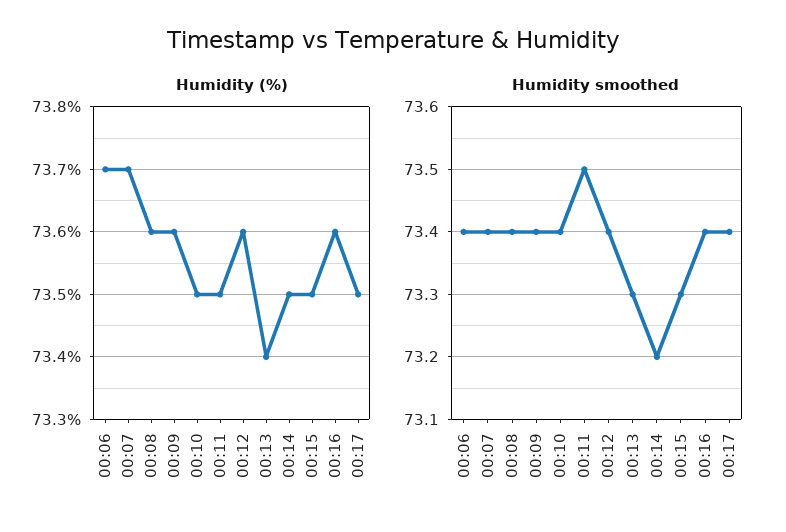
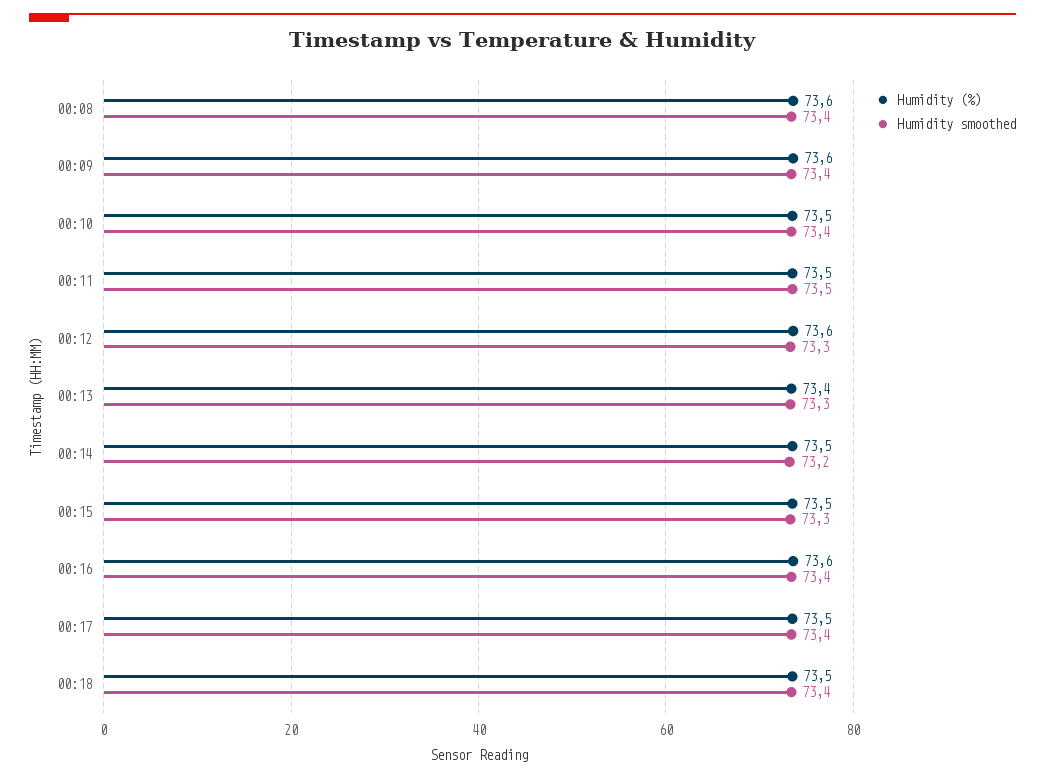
Humidity (%), 00:06: 73.7 -> none
Humidity (%), 00:07: 73.7 -> none
Humidity smoothed, 00:06: 73.4 -> none
Humidity smoothed, 00:07: 73.4 -> none
Humidity smoothed, 00:12: 73.4 -> 73.3
Humidity (%), 00:18: none -> 73.5
Humidity smoothed, 00:18: none -> 73.4

